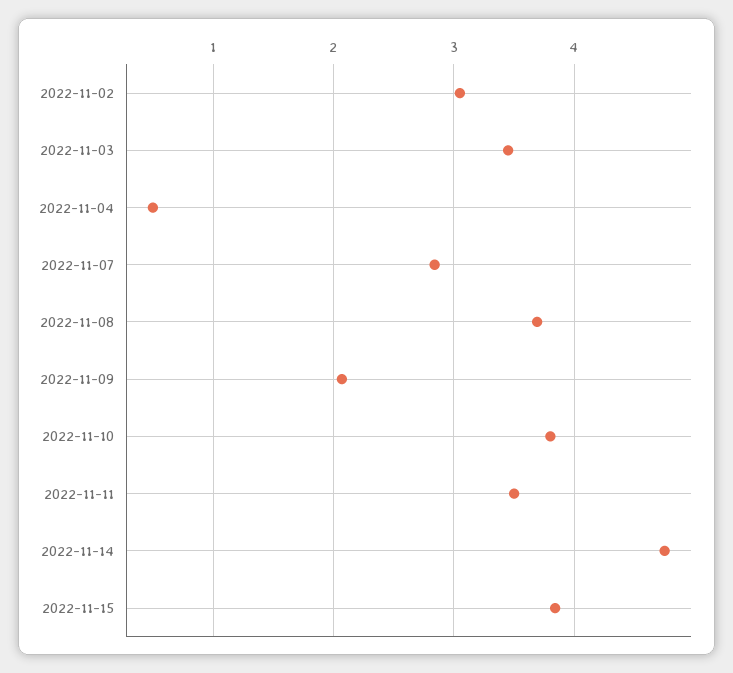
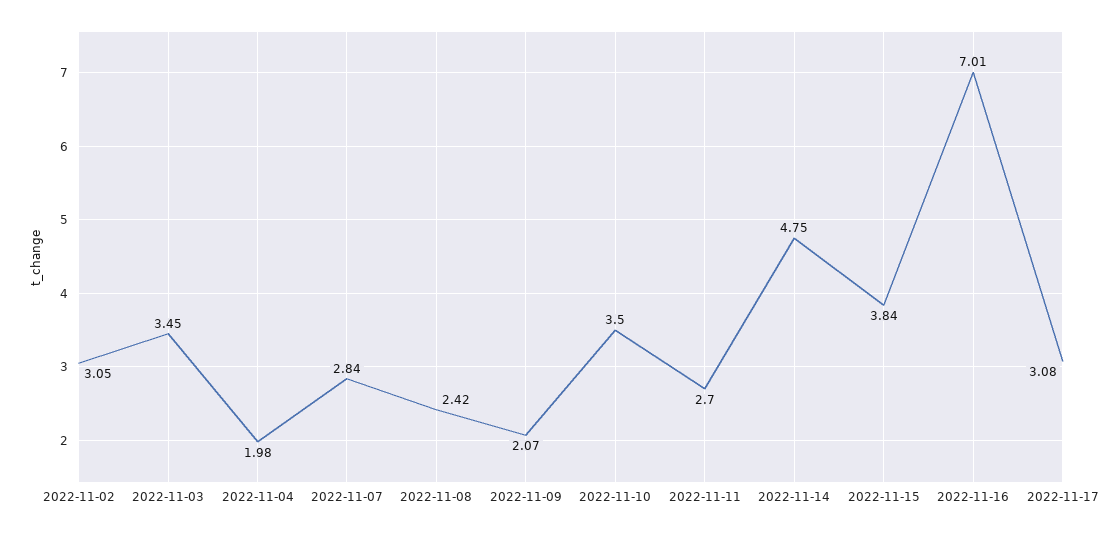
2022-11-04: 0.5 -> 1.98
2022-11-08: 3.7 -> 2.42
2022-11-10: 3.8 -> 3.5
2022-11-11: 3.5 -> 2.7
2022-11-16: none -> 7.01
2022-11-17: none -> 3.08

